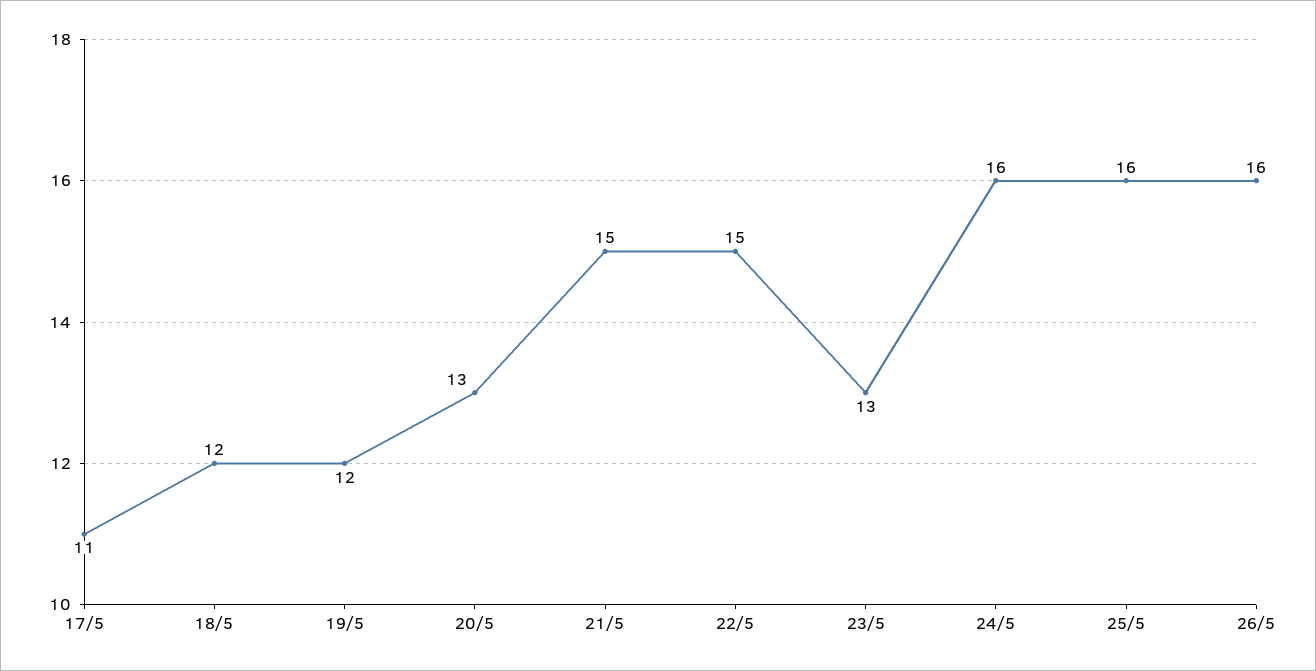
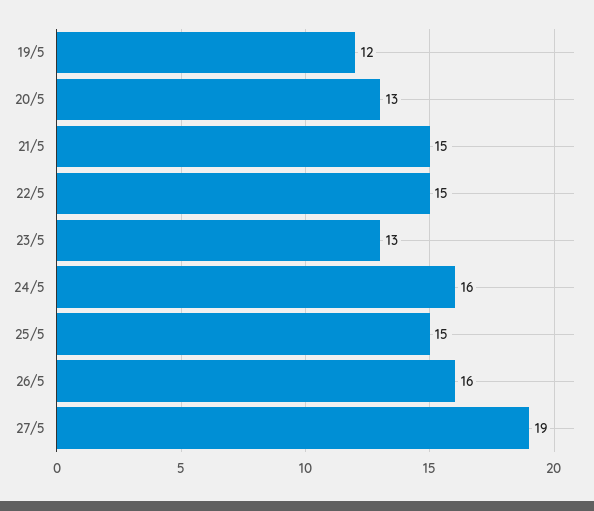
17/5: 11 -> none
18/5: 12 -> none
25/5: 16 -> 15
27/5: none -> 19

